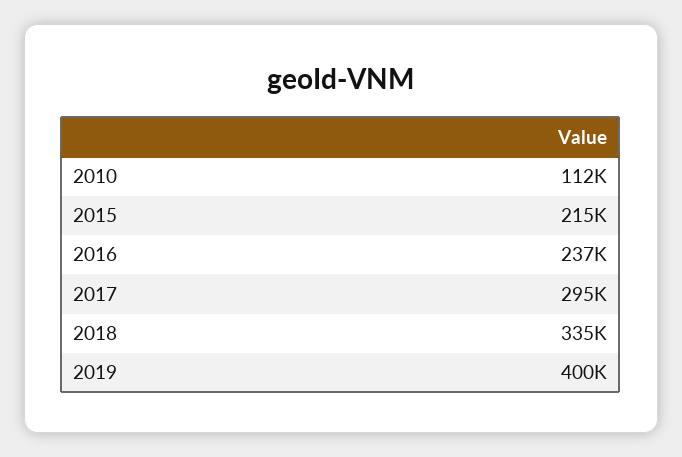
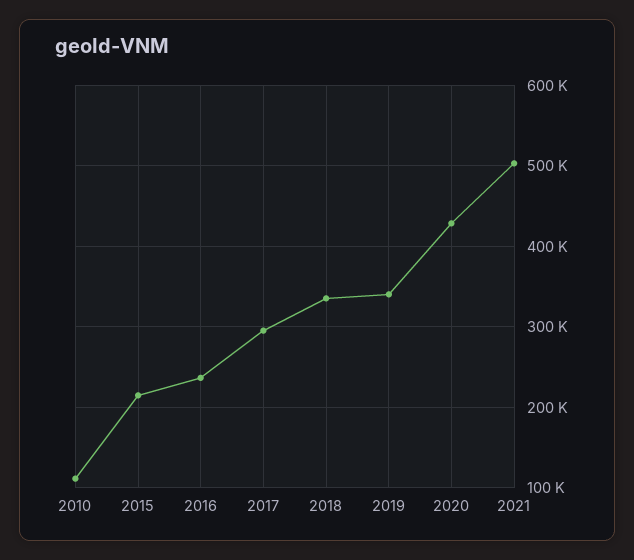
2019: 400000 -> 340000
2020: none -> 430000
2021: none -> 500000

